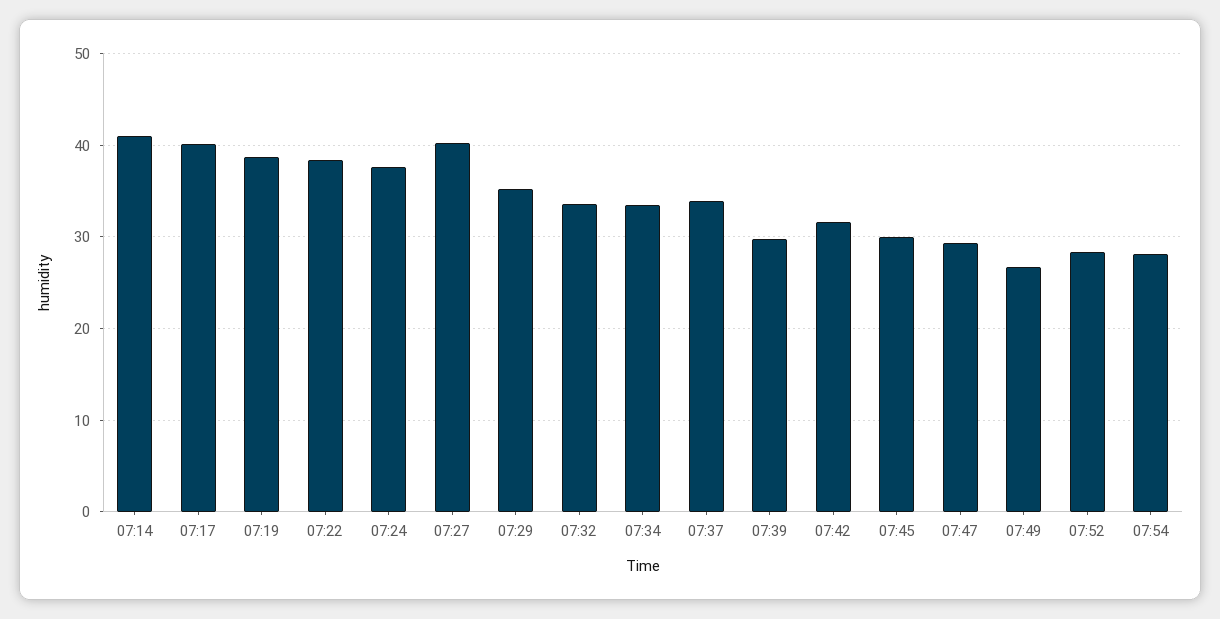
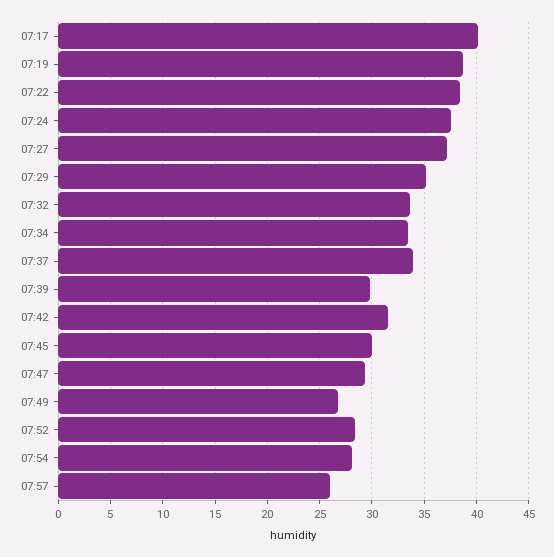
07:14: 41 -> none
07:27: 40 -> 37
07:57: none -> 26

